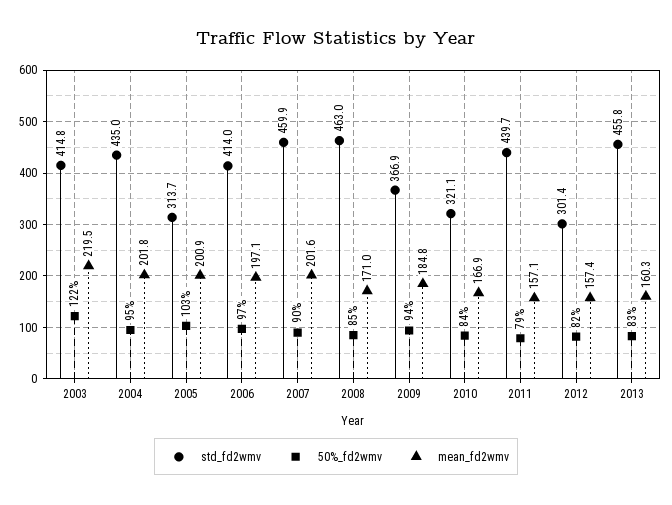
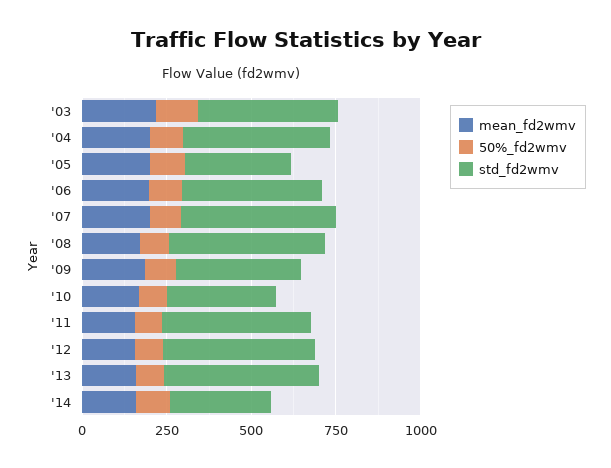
std_fd2wmv, 2012: 301.4 -> 450
mean_fd2wmv, '14: none -> 150
50%_fd2wmv, '14: none -> 100
std_fd2wmv, '14: none -> 300

